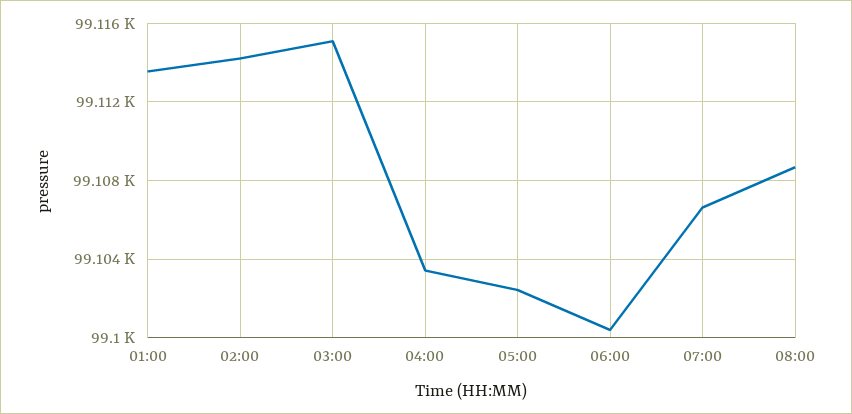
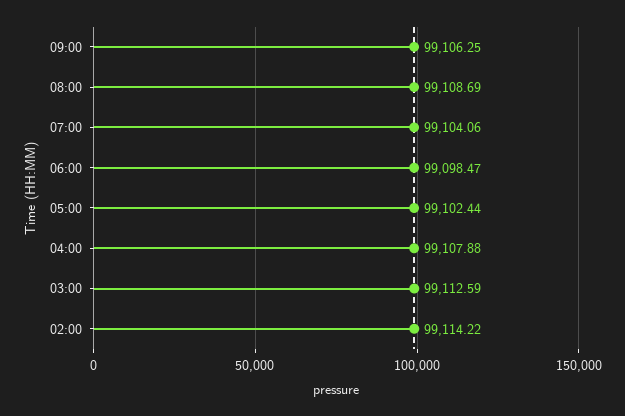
01:00: 99113.5 -> none
03:00: 99115 -> 99112.59
04:00: 99103.5 -> 99107.88
06:00: 99100.5 -> 99098.47
07:00: 99106.5 -> 99104.06
09:00: none -> 99106.25

